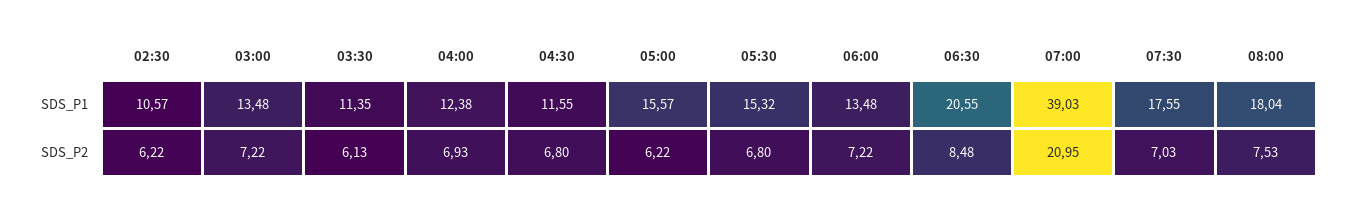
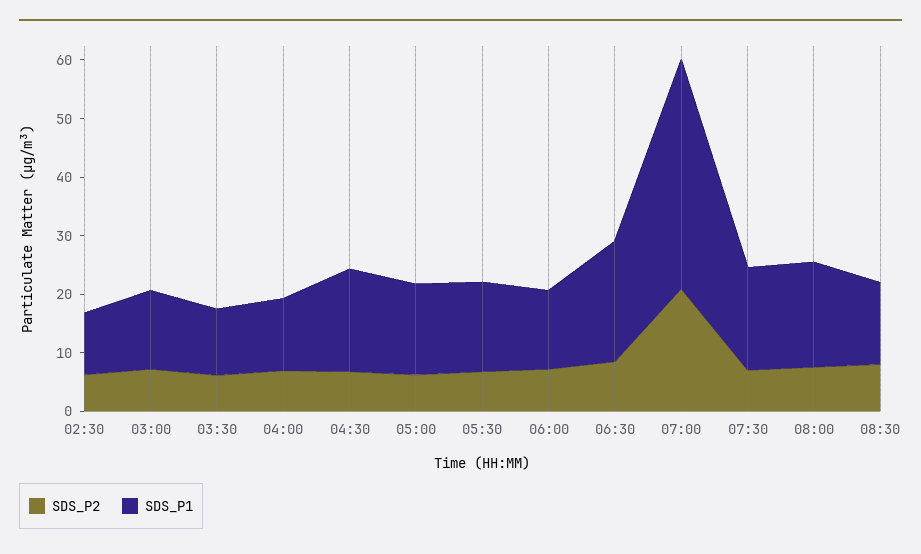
SDS_P1, 04:30: 11.55 -> 18
SDS_P2, 08:30: none -> 8
SDS_P1, 08:30: none -> 14

